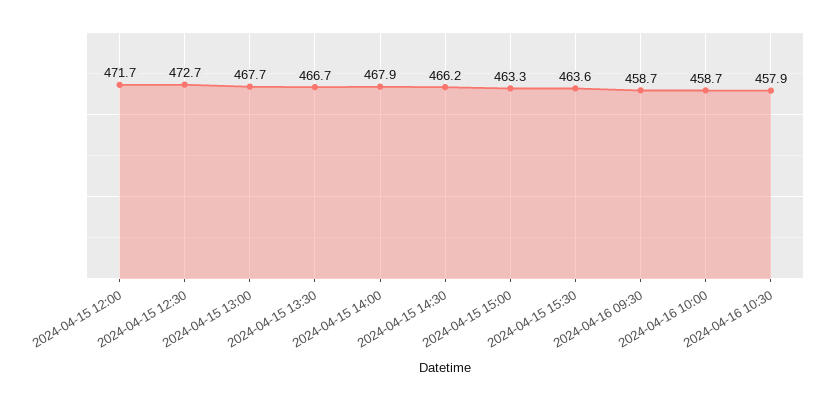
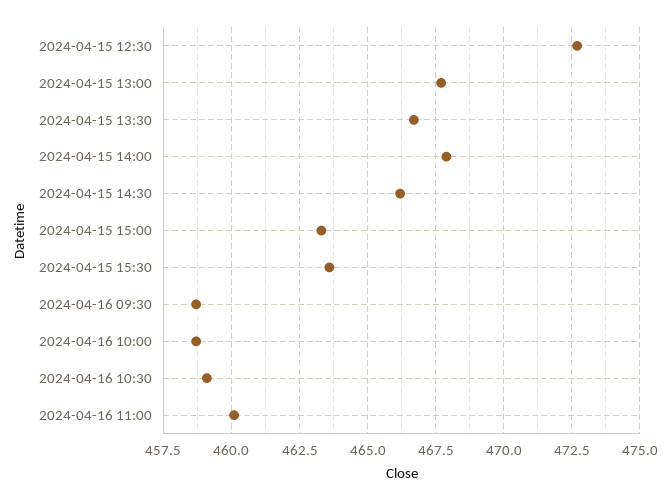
2024-04-15 12:00: 471.7 -> none
2024-04-16 10:30: 457.9 -> 459
2024-04-16 11:00: none -> 460

